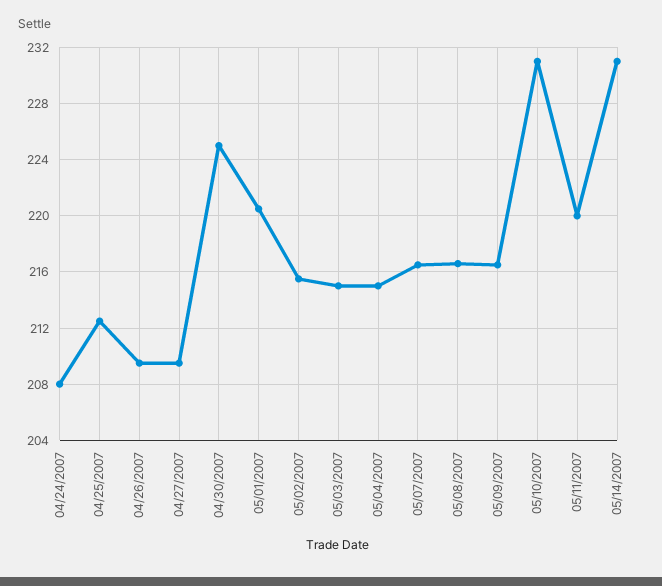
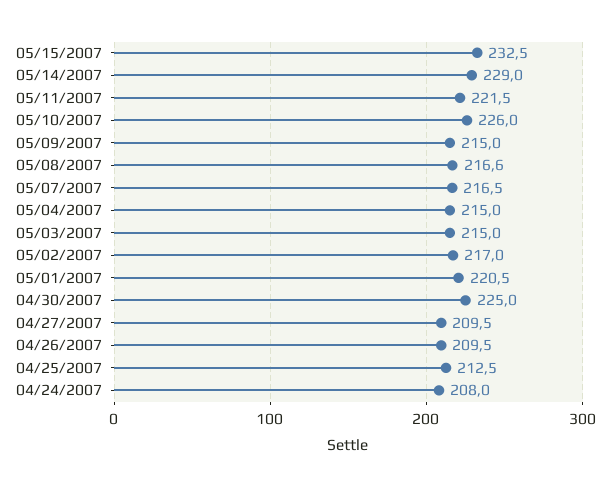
05/02/2007: 215.5 -> 217
05/09/2007: 216.5 -> 215
05/10/2007: 231 -> 226
05/11/2007: 220 -> 221.5
05/14/2007: 231 -> 229
05/15/2007: none -> 232.5

